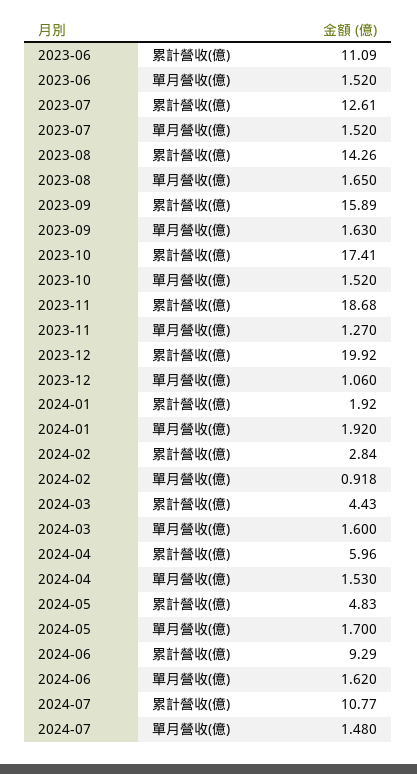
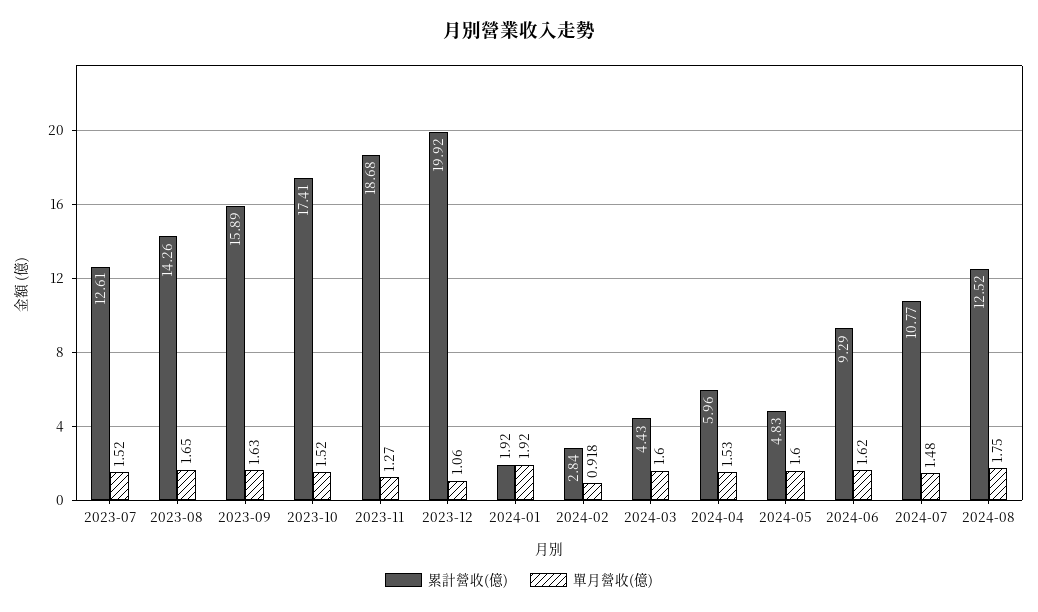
累計營收(億), 2023-06: 11.09 -> none
單月營收(億), 2023-06: 1.52 -> none
單月營收(億), 2024-05: 1.7 -> 1.6
累計營收(億), 2024-08: none -> 12.52
單月營收(億), 2024-08: none -> 1.75

